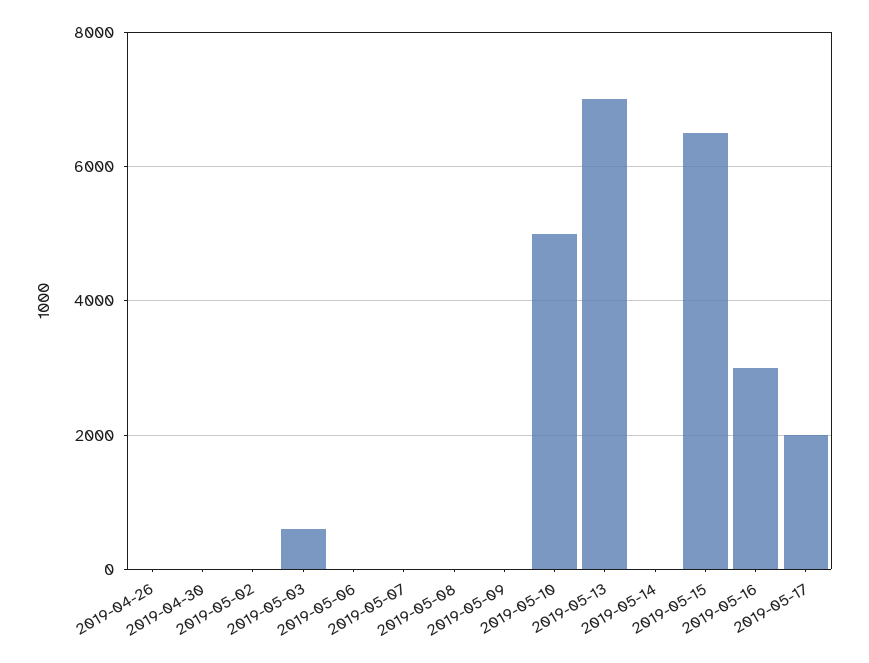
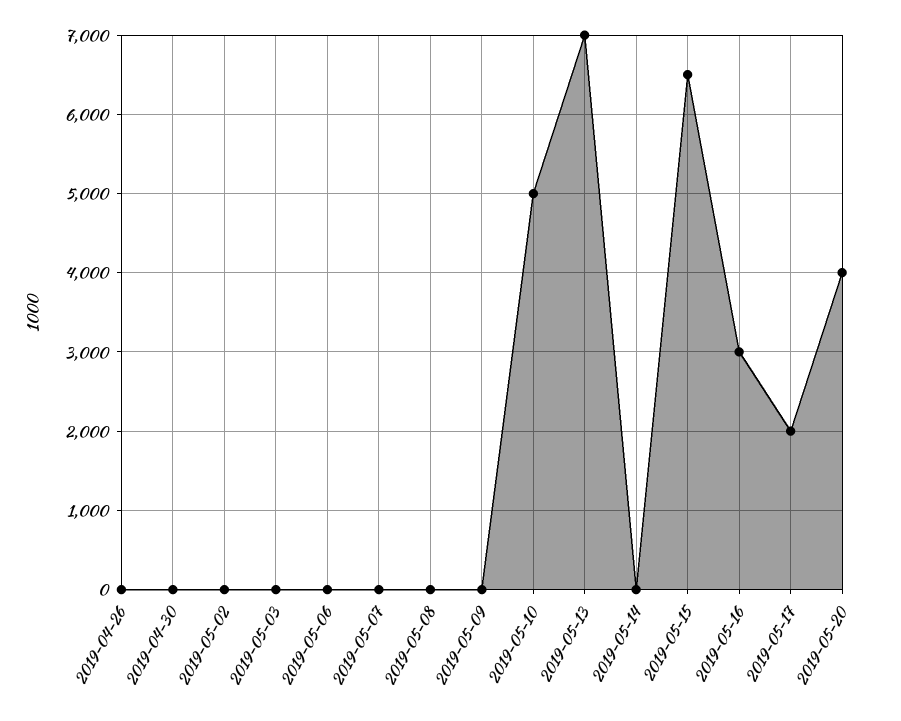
2019-05-03: 600 -> 0
2019-05-20: none -> 4000

